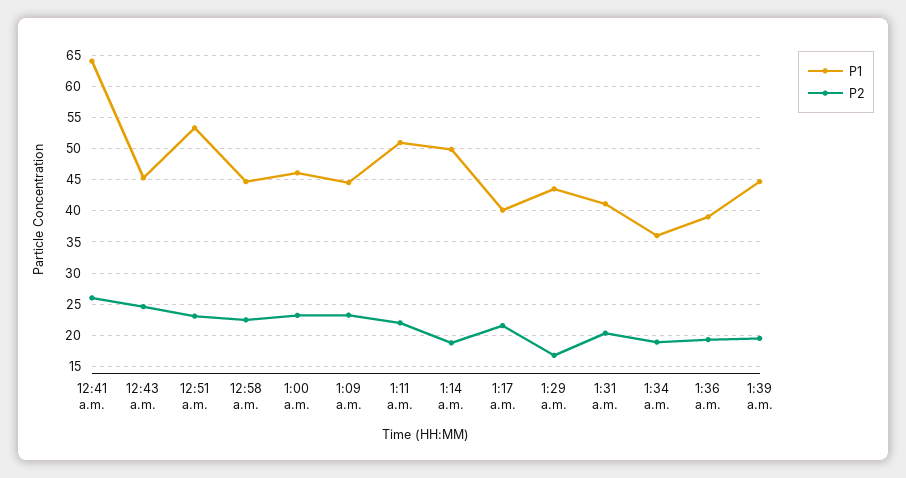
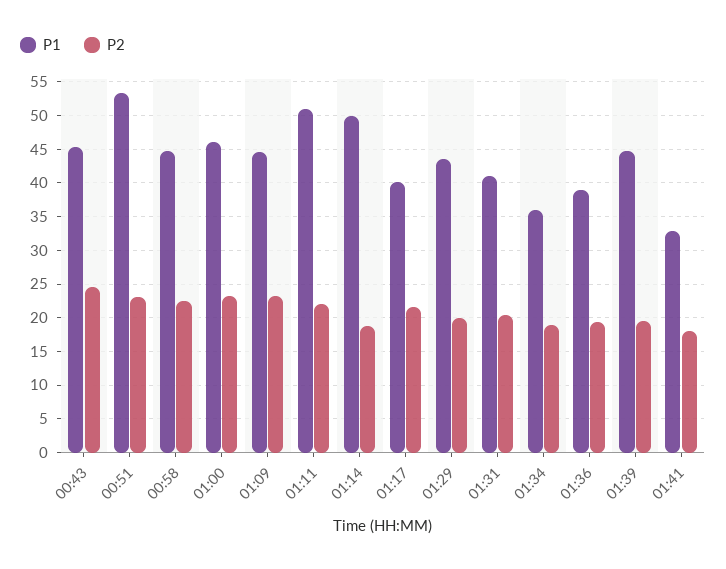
P1, 12:41 a.m.: 64 -> none
P2, 12:41 a.m.: 26 -> none
P2, 1:29 a.m.: 17 -> 20
P1, 01:41: none -> 33
P2, 01:41: none -> 18

